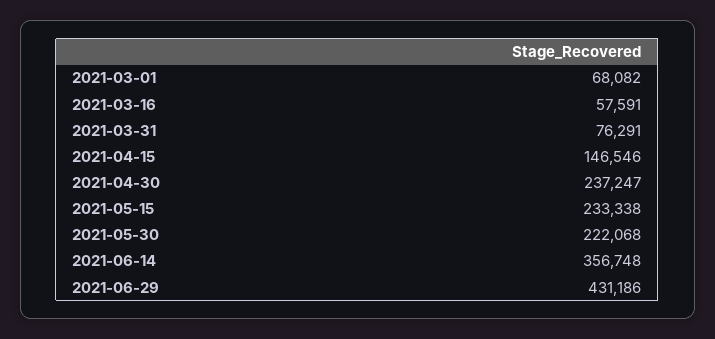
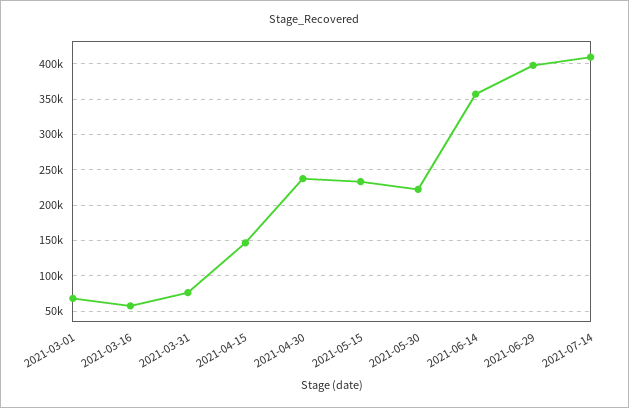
2021-06-29: 431186 -> 400000
2021-07-14: none -> 410000

